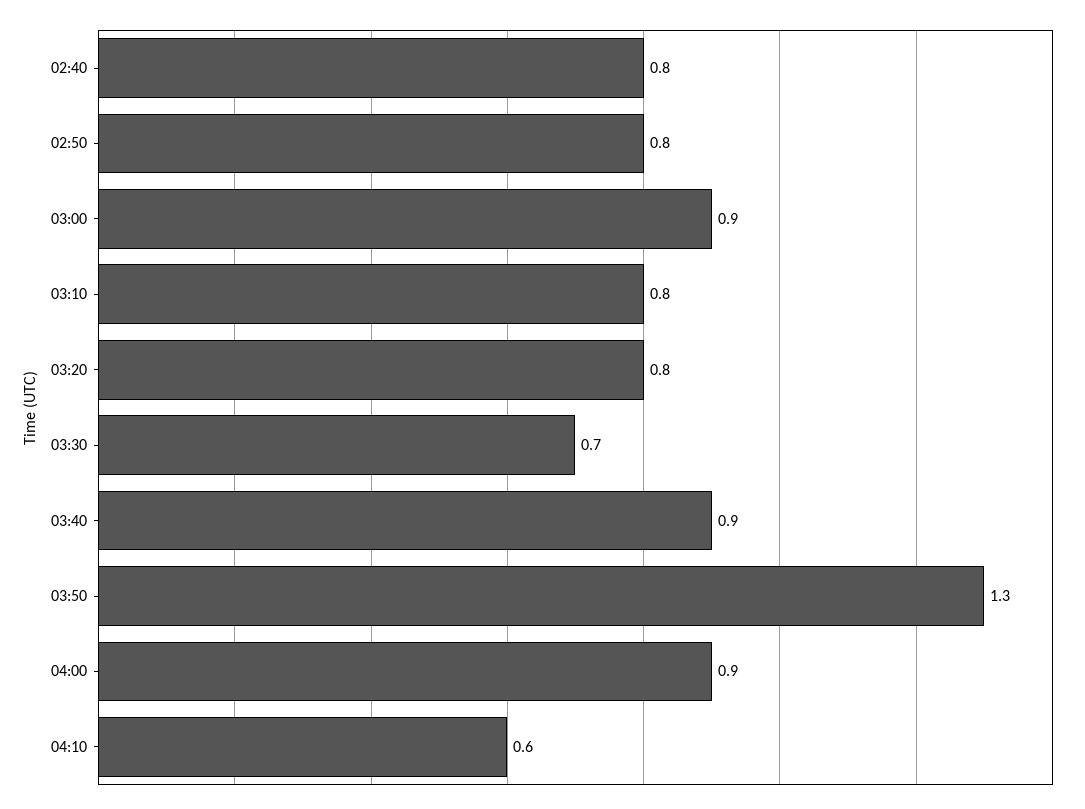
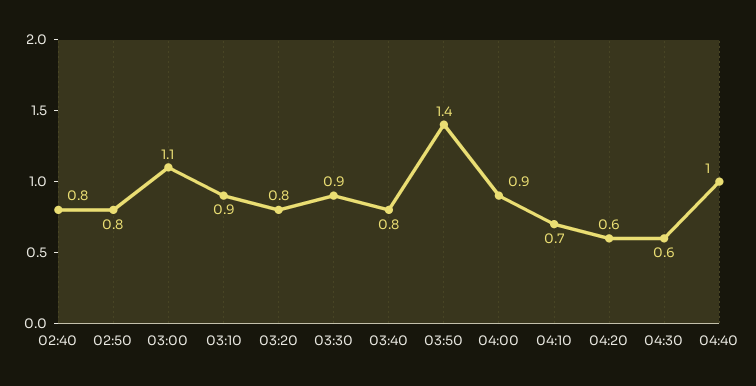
03:00: 0.9 -> 1.1
03:10: 0.8 -> 0.9
03:30: 0.7 -> 0.9
03:40: 0.9 -> 0.8
03:50: 1.3 -> 1.4
04:10: 0.6 -> 0.7
04:20: none -> 0.6
04:30: none -> 0.6
04:40: none -> 1

